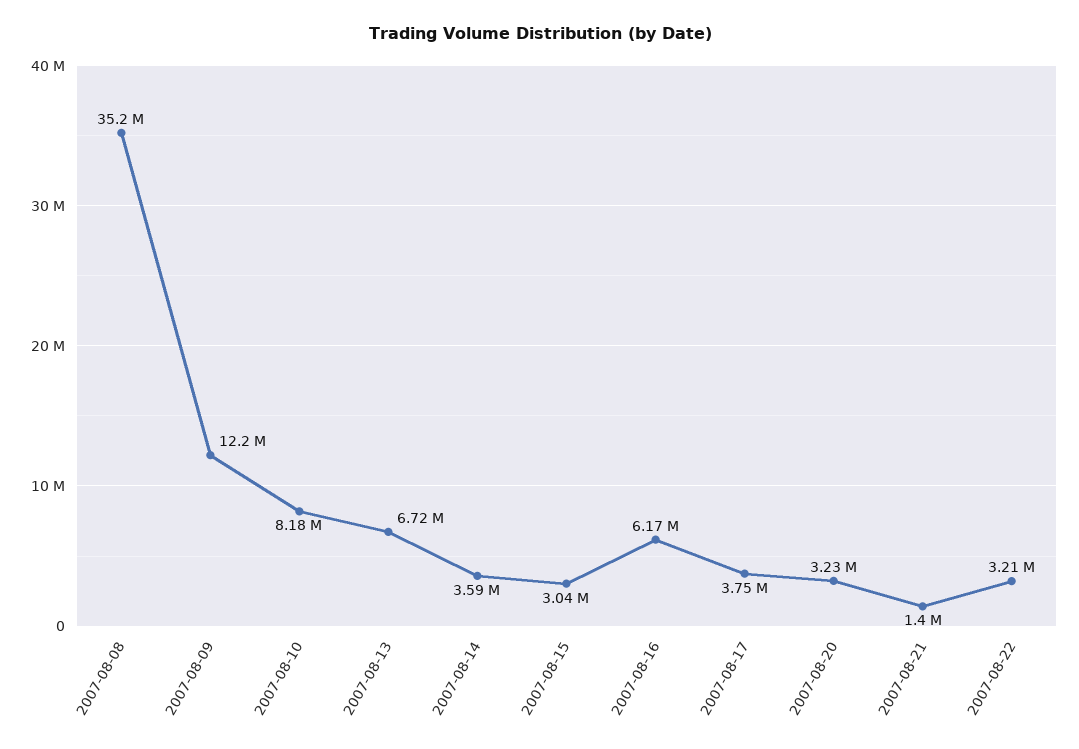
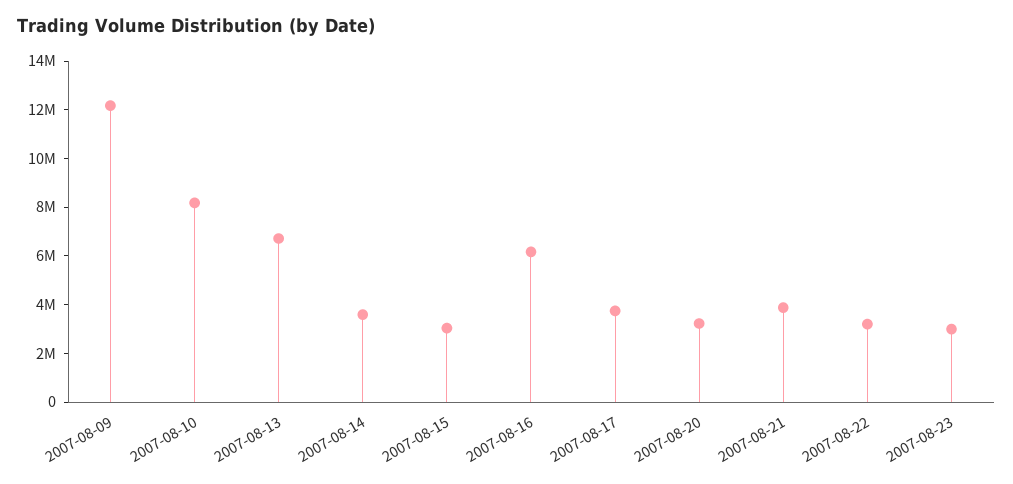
2007-08-08: 35200000 -> none
2007-08-21: 1400000 -> 4000000
2007-08-23: none -> 3000000

